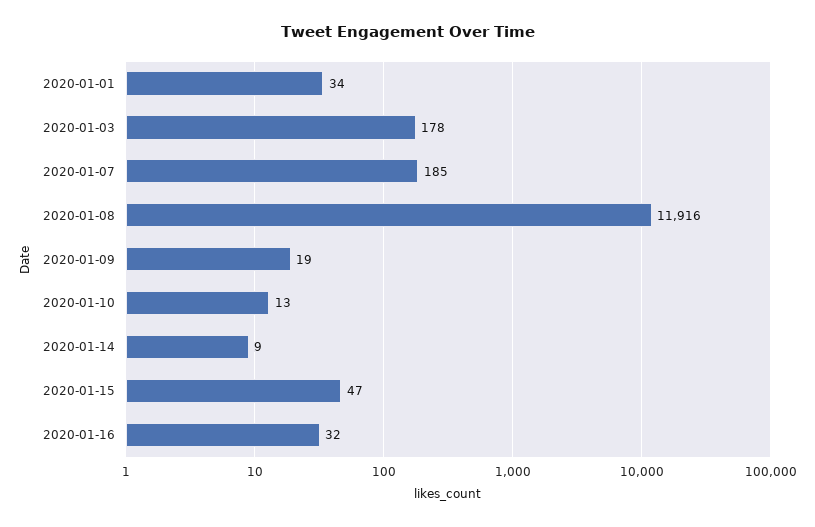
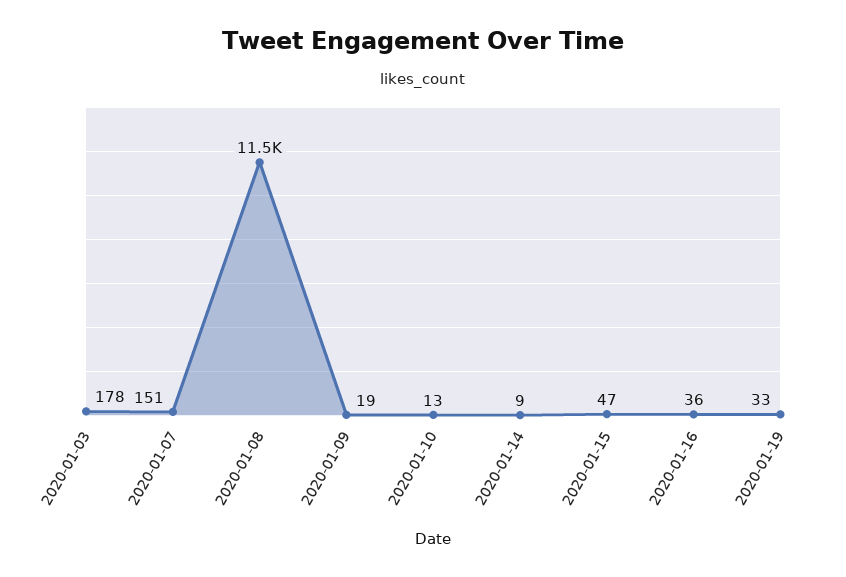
2020-01-01: 34 -> none
2020-01-07: 185 -> 151
2020-01-08: 11916 -> 11500
2020-01-16: 32 -> 36
2020-01-19: none -> 33

